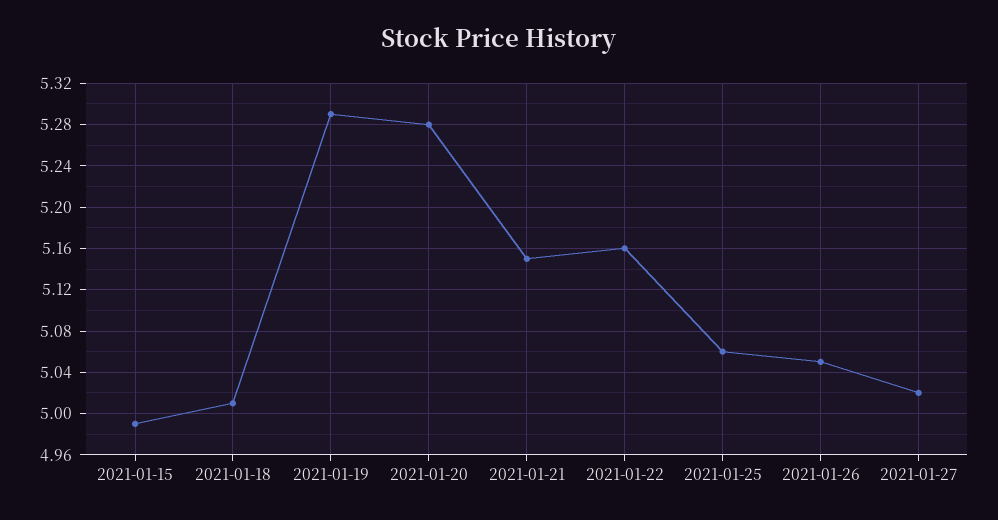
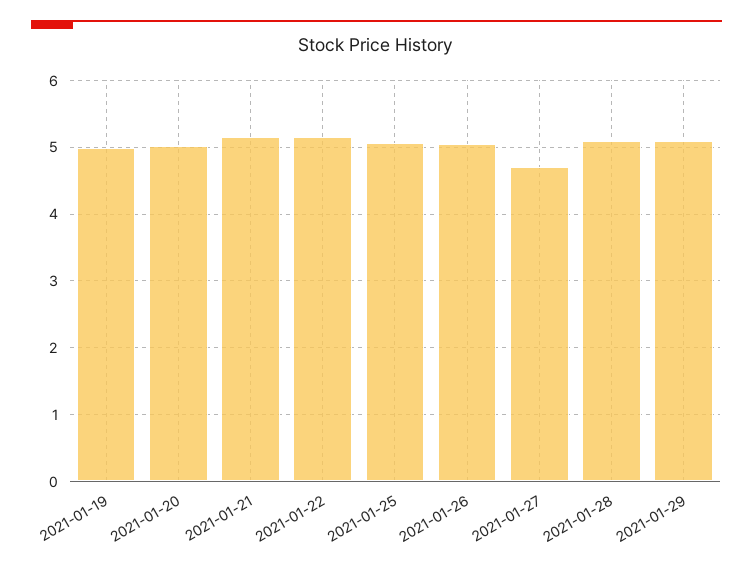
2021-01-15: 4.99 -> none
2021-01-18: 5.01 -> none
2021-01-19: 5.29 -> 5
2021-01-20: 5.28 -> 5
2021-01-27: 5.02 -> 4.7
2021-01-28: none -> 5.1
2021-01-29: none -> 5.1

